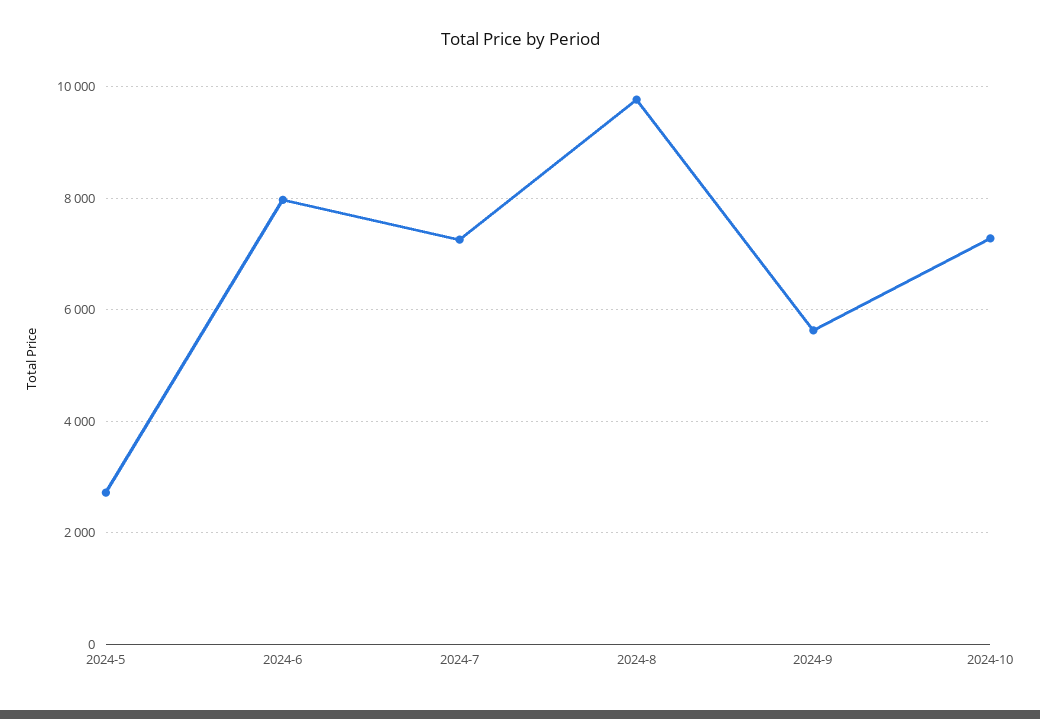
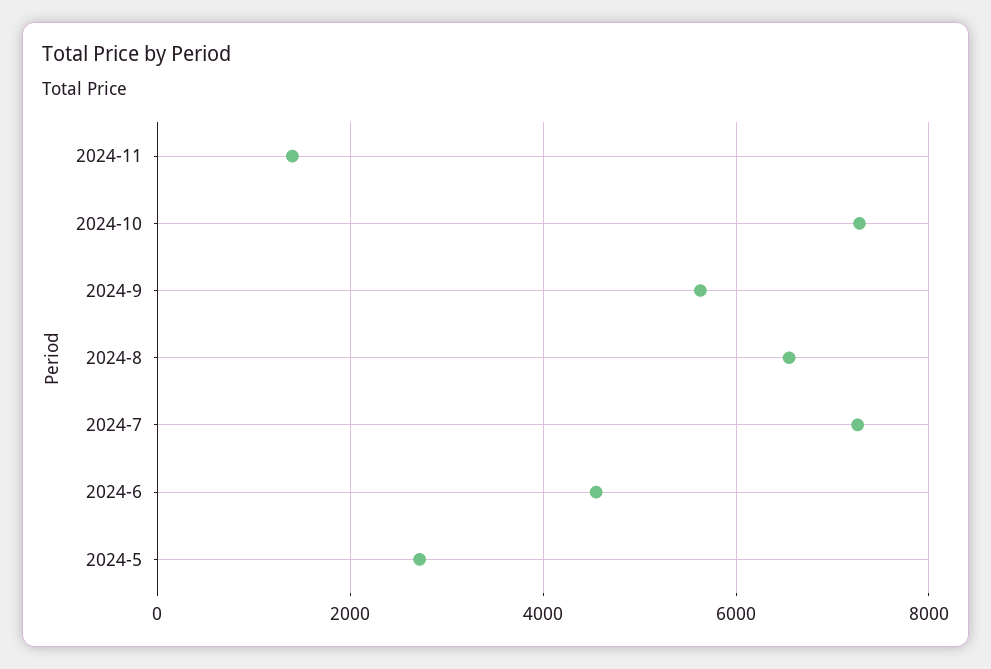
2024-6: 8000 -> 4600
2024-8: 9800 -> 6600
2024-11: none -> 1400

